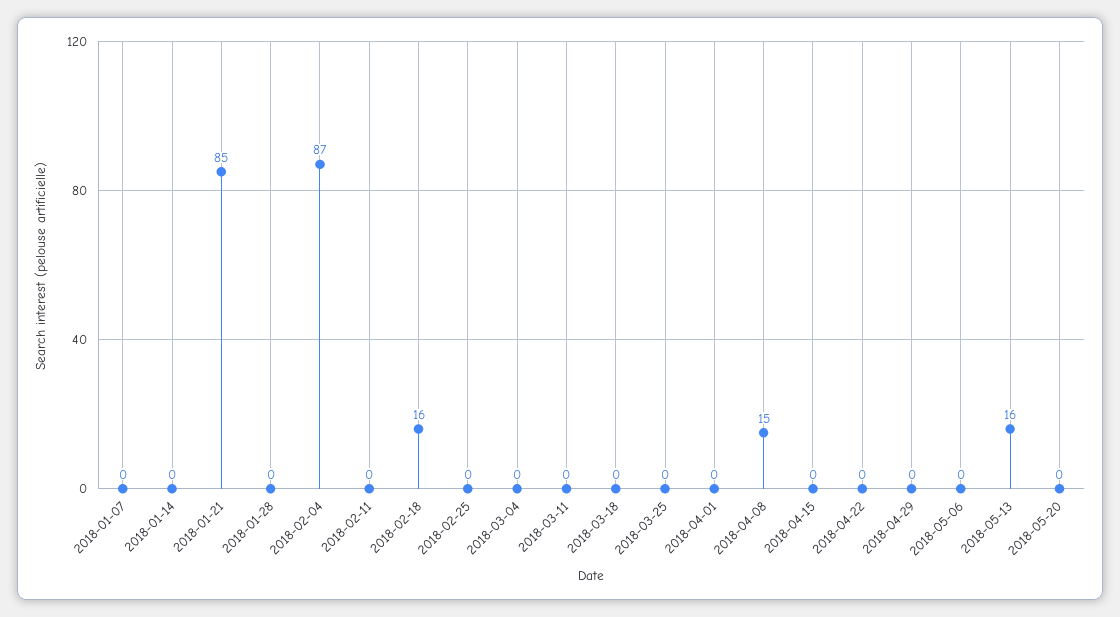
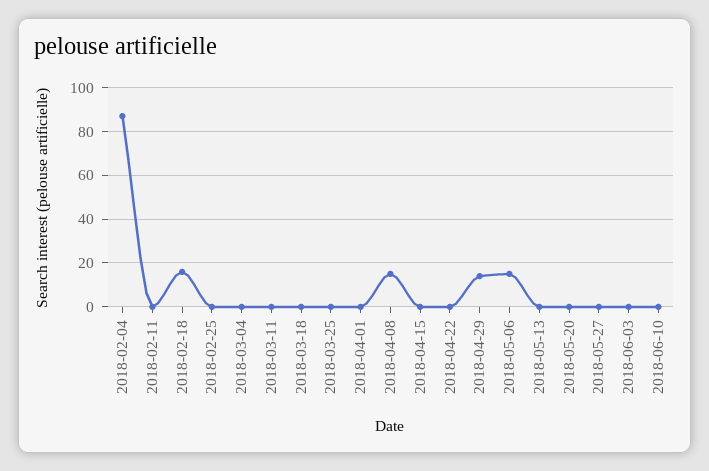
2018-01-07: 0 -> none
2018-01-14: 0 -> none
2018-01-21: 85 -> none
2018-01-28: 0 -> none
2018-04-29: 0 -> 15
2018-05-06: 0 -> 15
2018-05-13: 16 -> 0
2018-05-27: none -> 0
2018-06-03: none -> 0
2018-06-10: none -> 0

